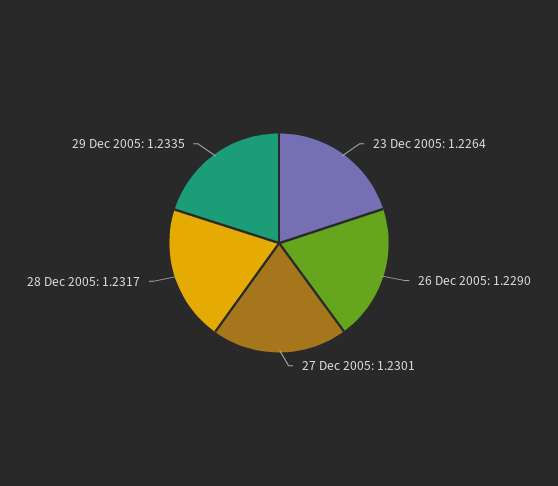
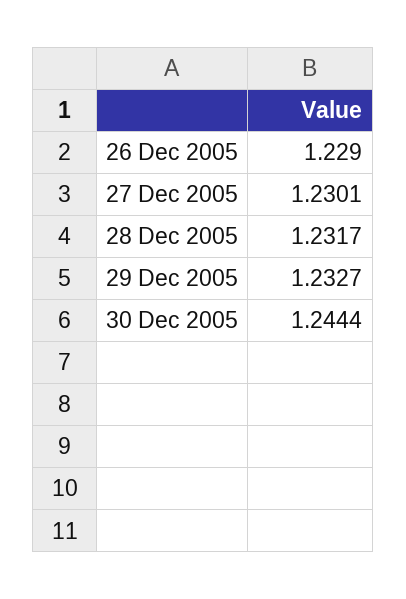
23 Dec 2005: 1.2264 -> none
29 Dec 2005: 1.2335 -> 1.2327
30 Dec 2005: none -> 1.2444

